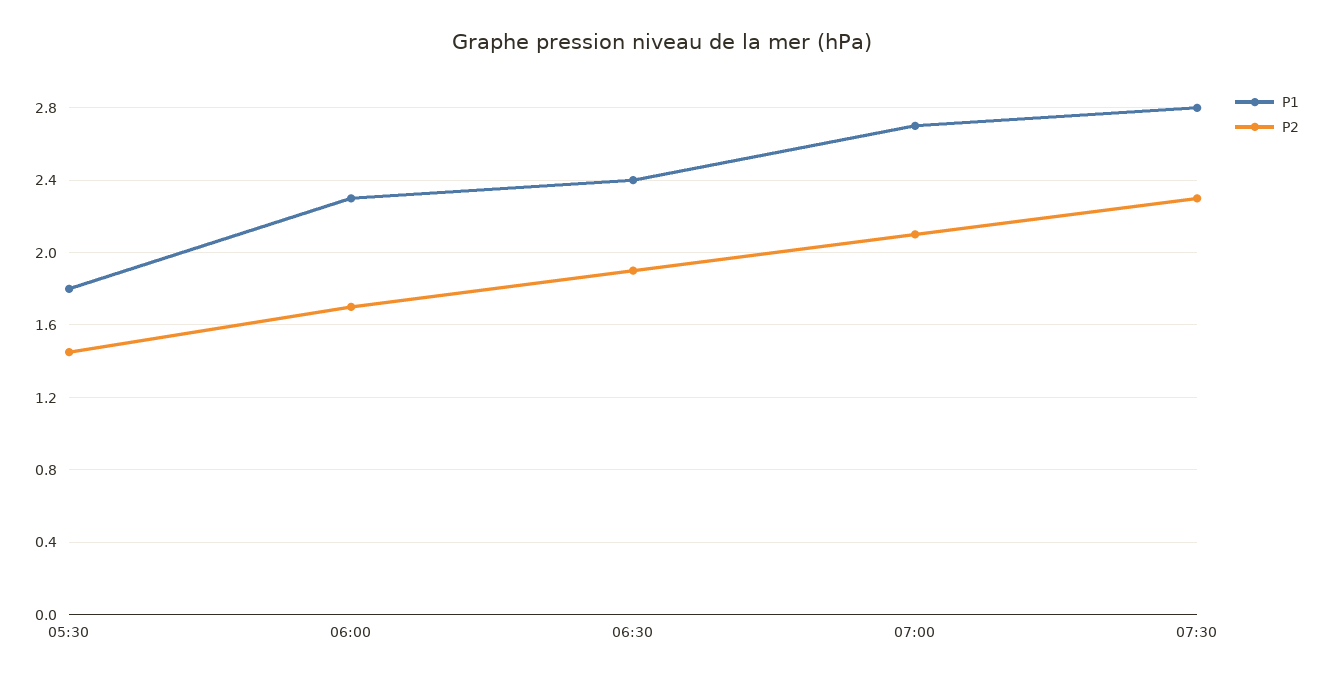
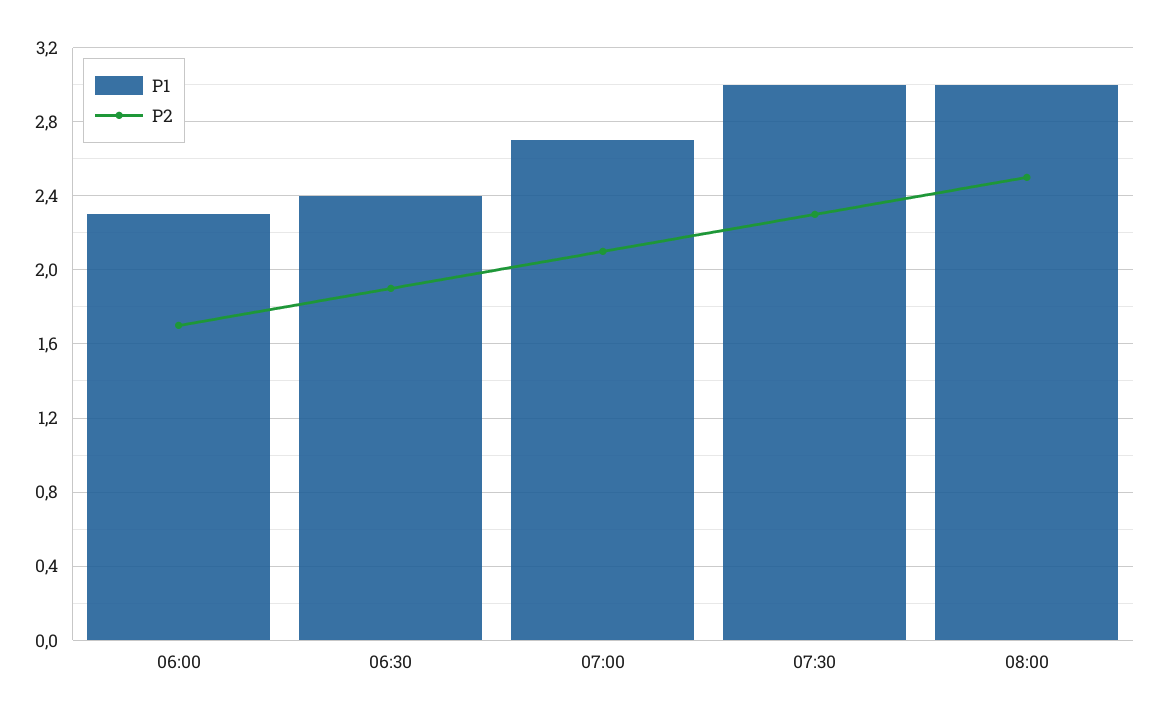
P1, 05:30: 1.8 -> none
P2, 05:30: 1.45 -> none
P1, 07:30: 2.8 -> 3
P1, 08:00: none -> 3
P2, 08:00: none -> 2.5

